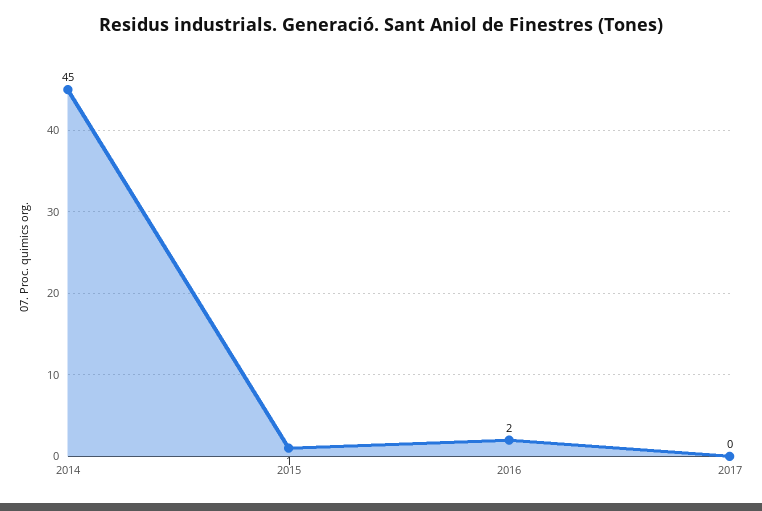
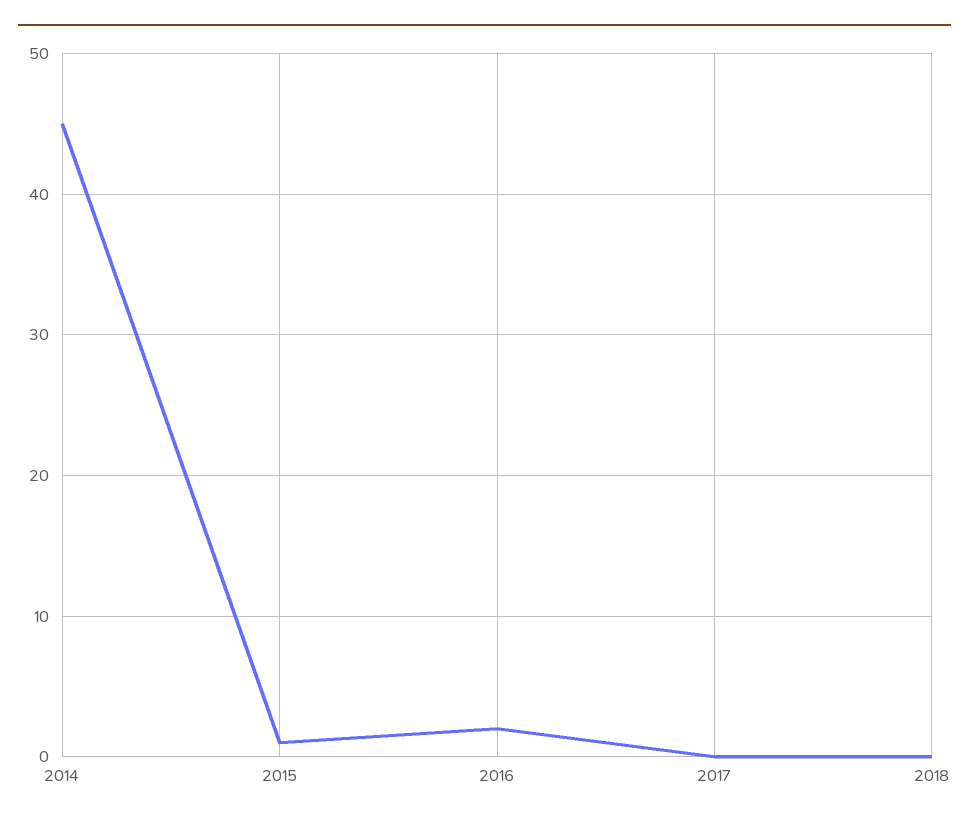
2018: none -> 0

